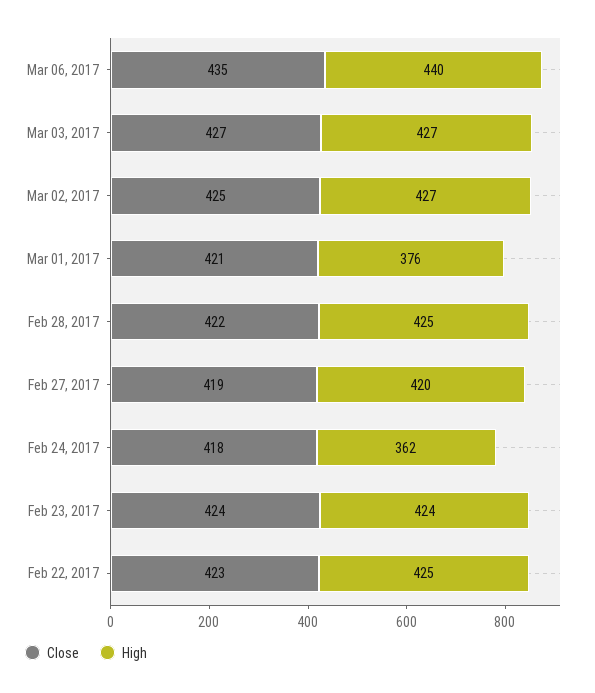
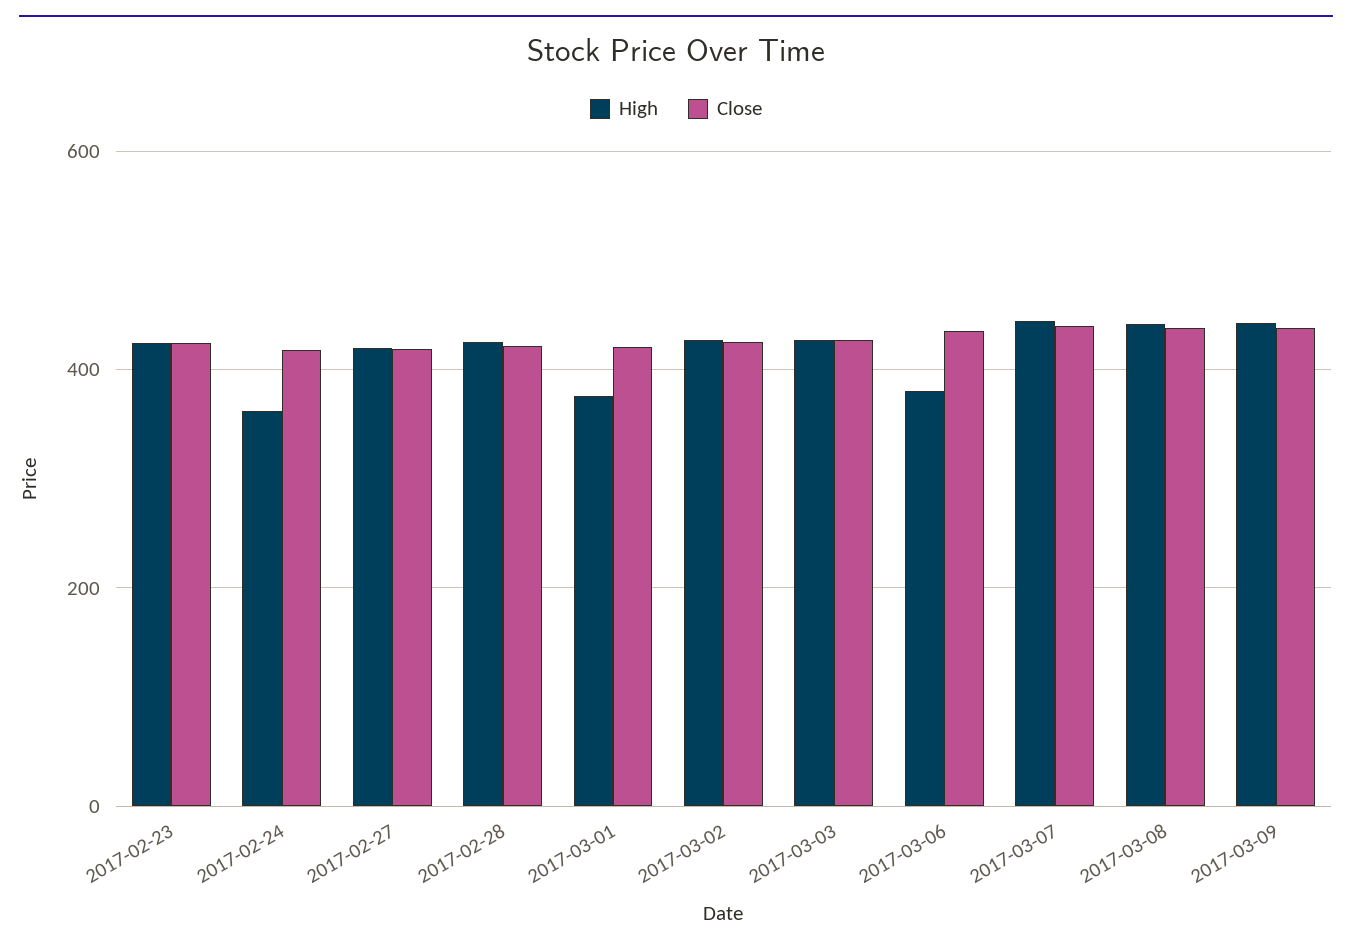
High, Mar 06, 2017: 440 -> 380
Close, Feb 22, 2017: 423 -> none
High, Feb 22, 2017: 425 -> none
High, 2017-03-07: none -> 440
Close, 2017-03-07: none -> 440
High, 2017-03-08: none -> 440
Close, 2017-03-08: none -> 440
High, 2017-03-09: none -> 440
Close, 2017-03-09: none -> 440

